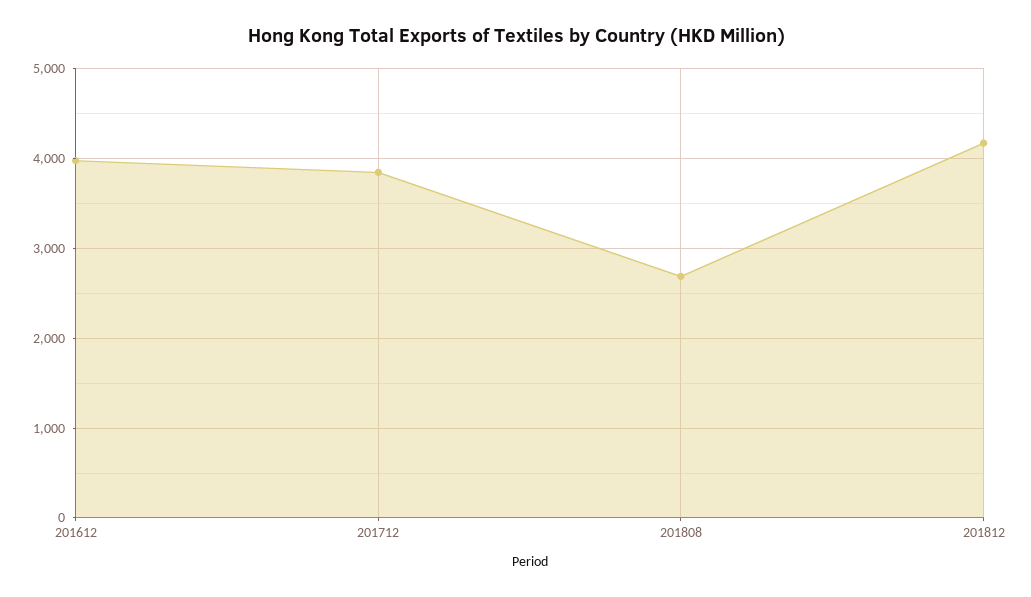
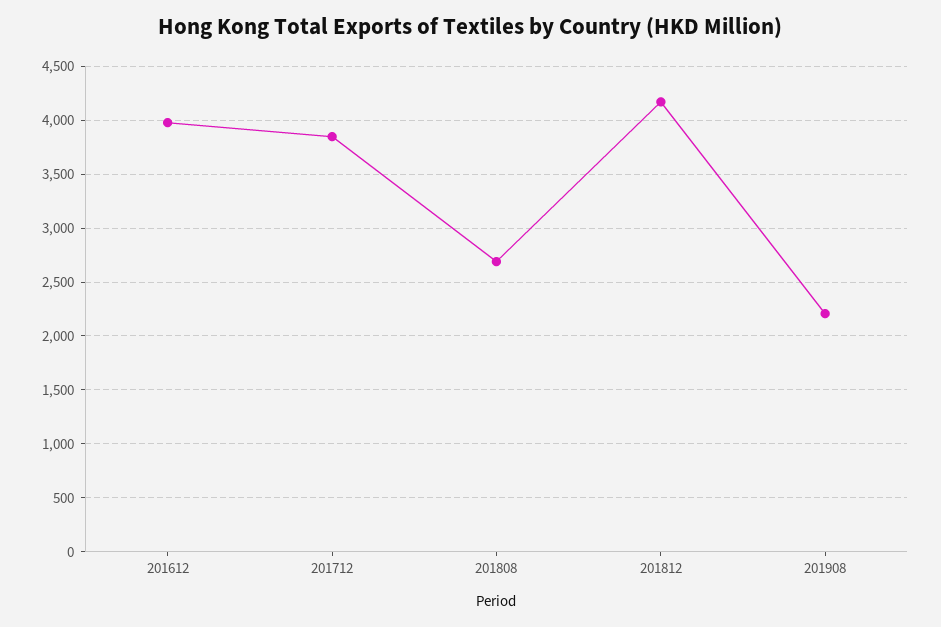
201908: none -> 2200

